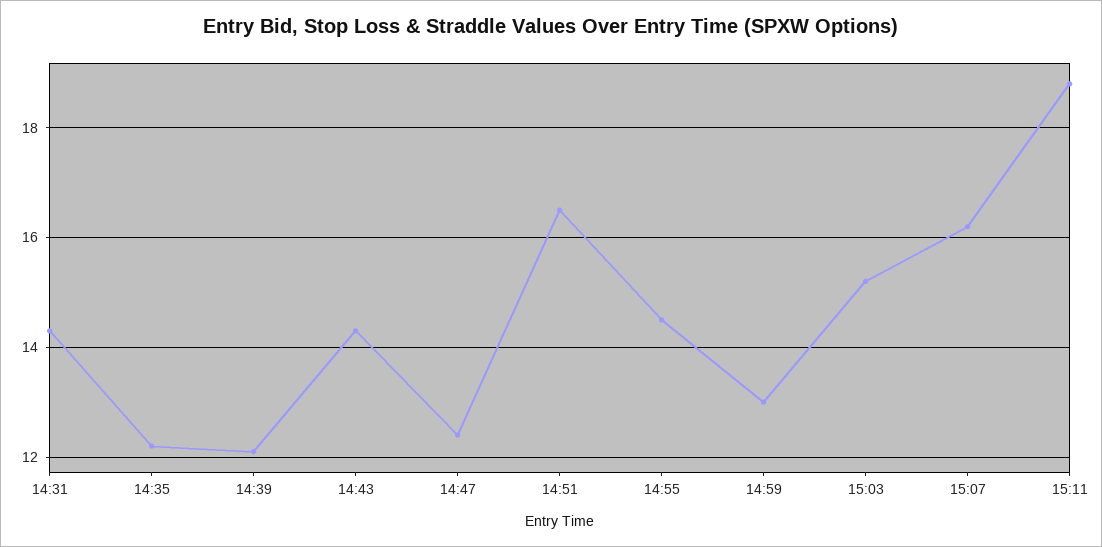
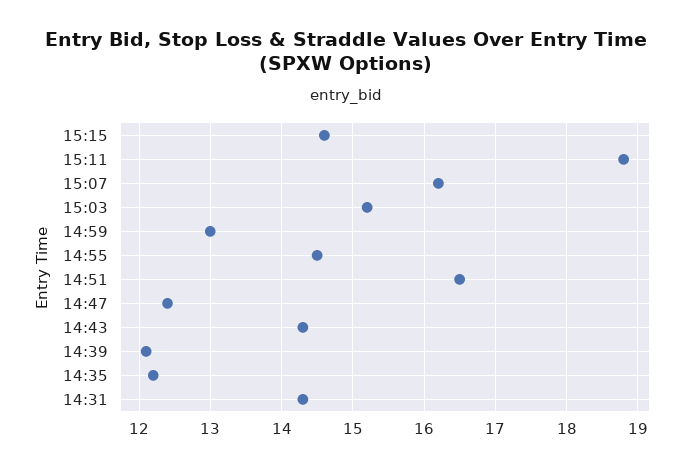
15:15: none -> 14.6

